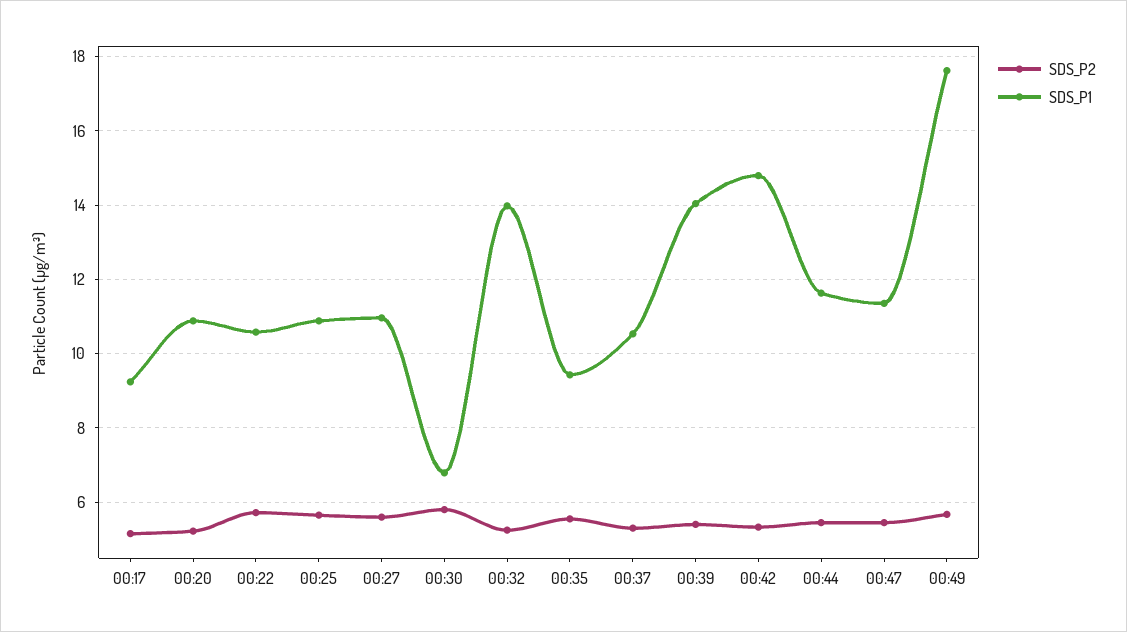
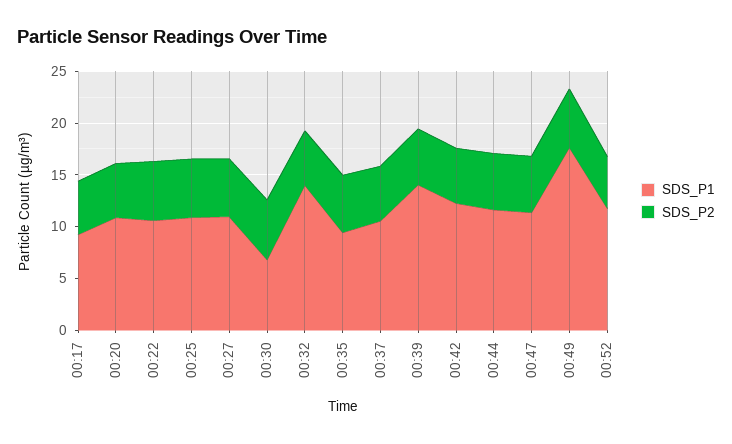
SDS_P1, 00:42: 14.8 -> 12
SDS_P1, 00:52: none -> 12
SDS_P2, 00:52: none -> 5

